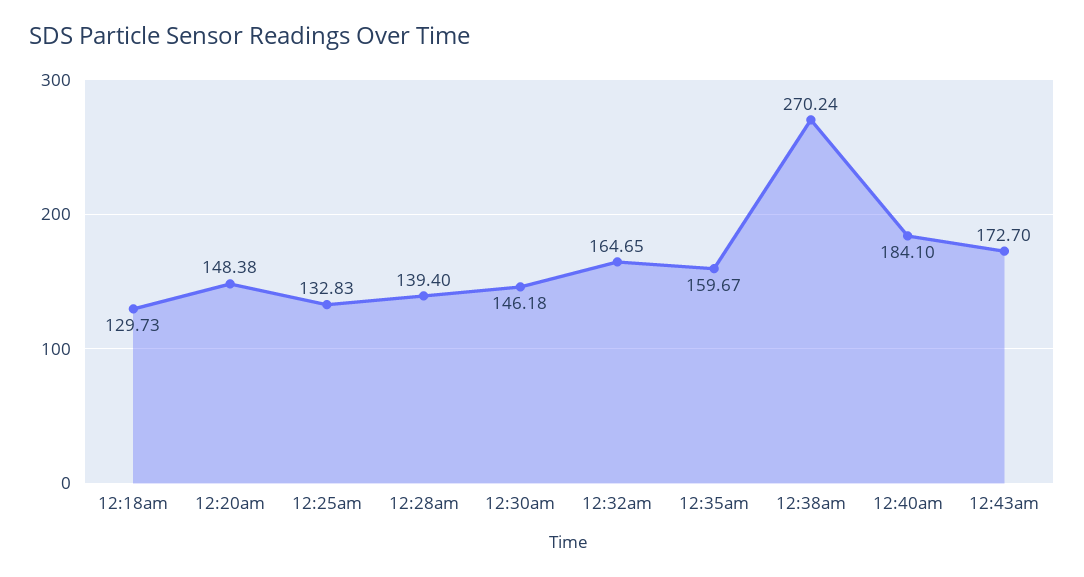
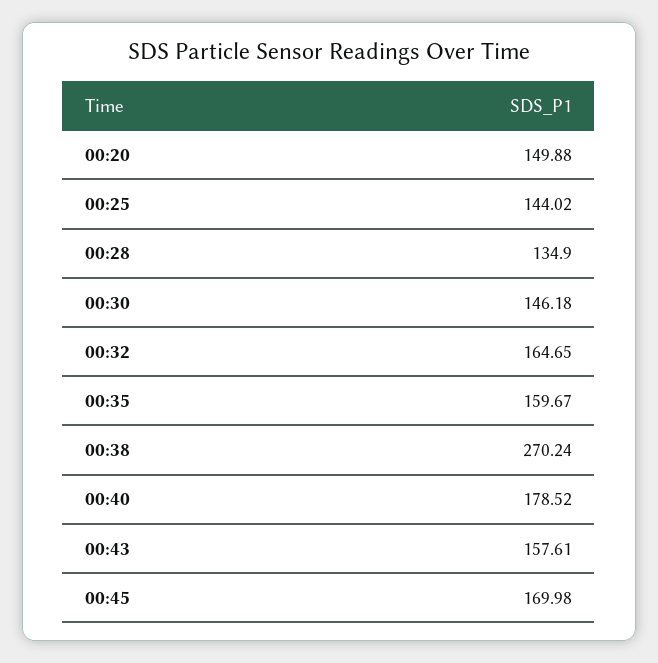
12:18am: 129.73 -> none
12:20am: 148.38 -> 149.88
12:25am: 132.83 -> 144.02
12:28am: 139.4 -> 134.9
12:40am: 184.1 -> 178.52
12:43am: 172.7 -> 157.61
00:45: none -> 169.98

